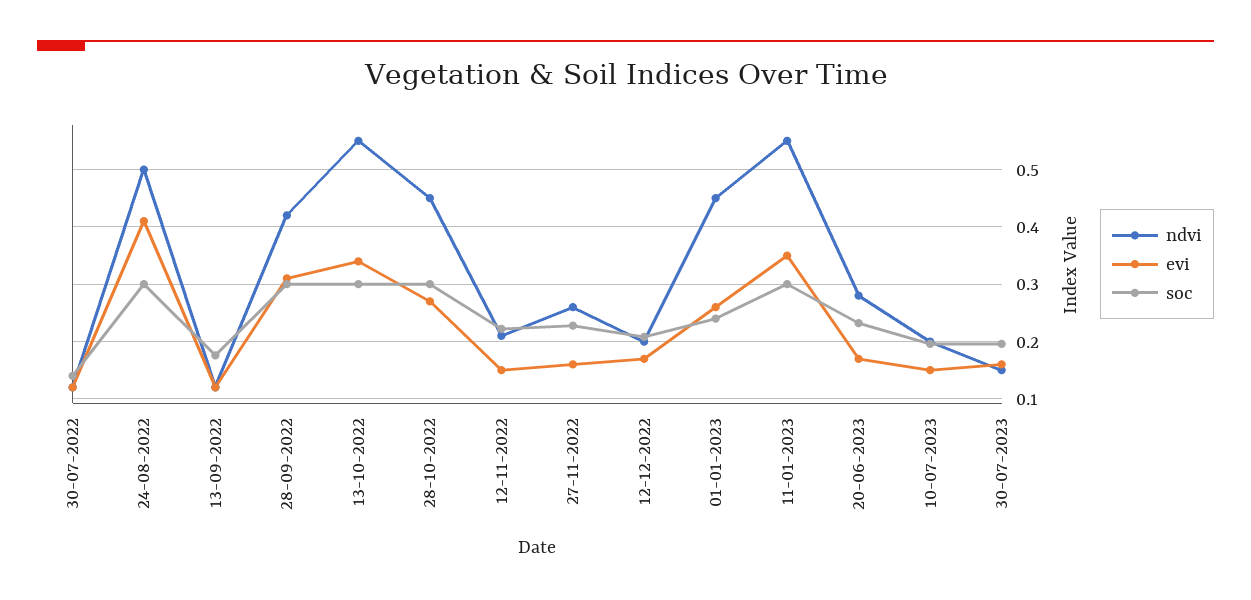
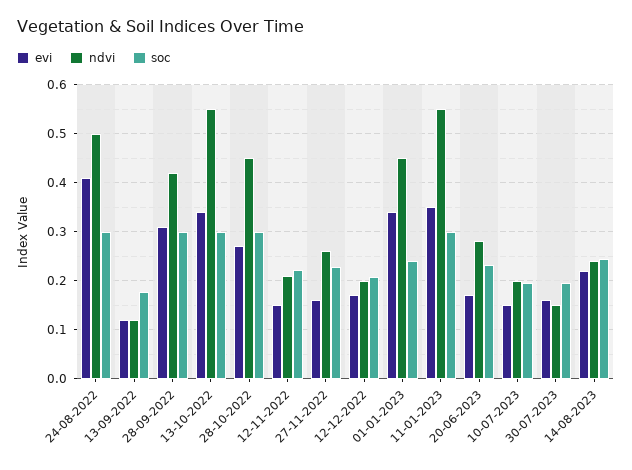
ndvi, 30-07-2022: 0.12 -> none
evi, 30-07-2022: 0.12 -> none
soc, 30-07-2022: 0.14 -> none
evi, 01-01-2023: 0.26 -> 0.34
evi, 14-08-2023: none -> 0.22
ndvi, 14-08-2023: none -> 0.24
soc, 14-08-2023: none -> 0.24

